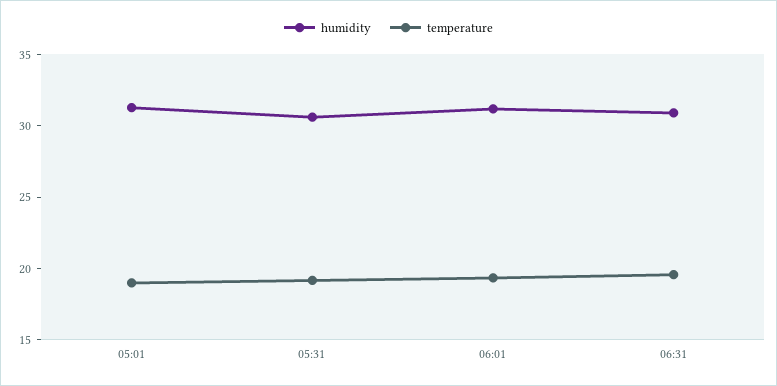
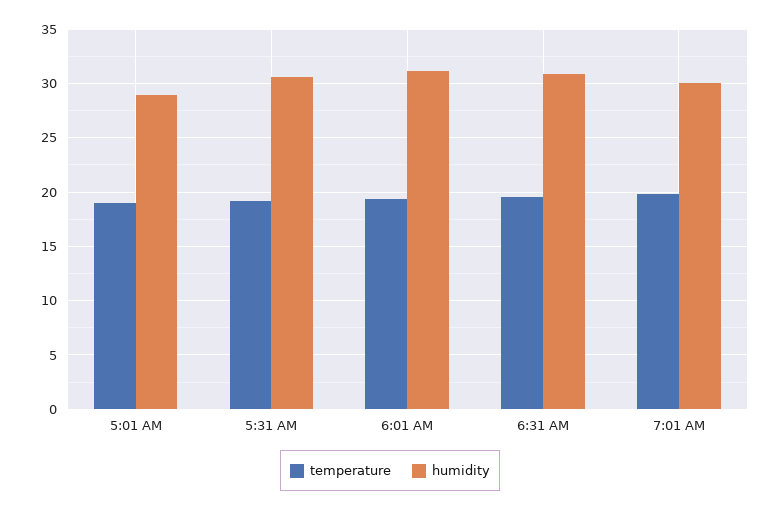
humidity, 05:01: 31 -> 29
temperature, 7:01 AM: none -> 20
humidity, 7:01 AM: none -> 30

